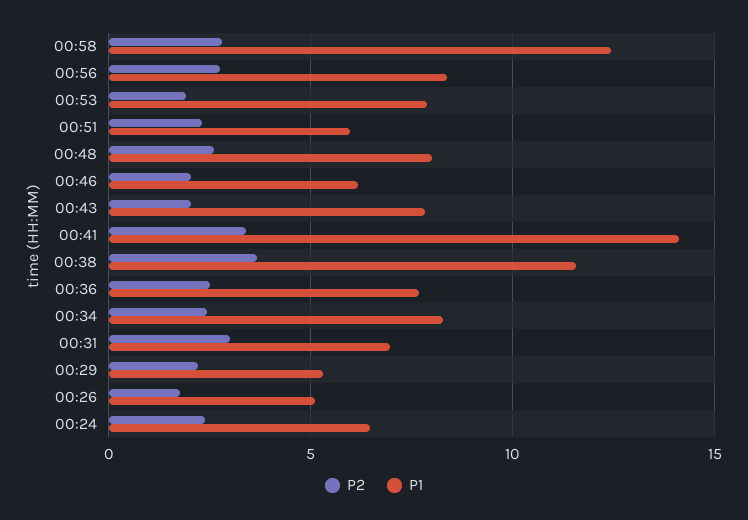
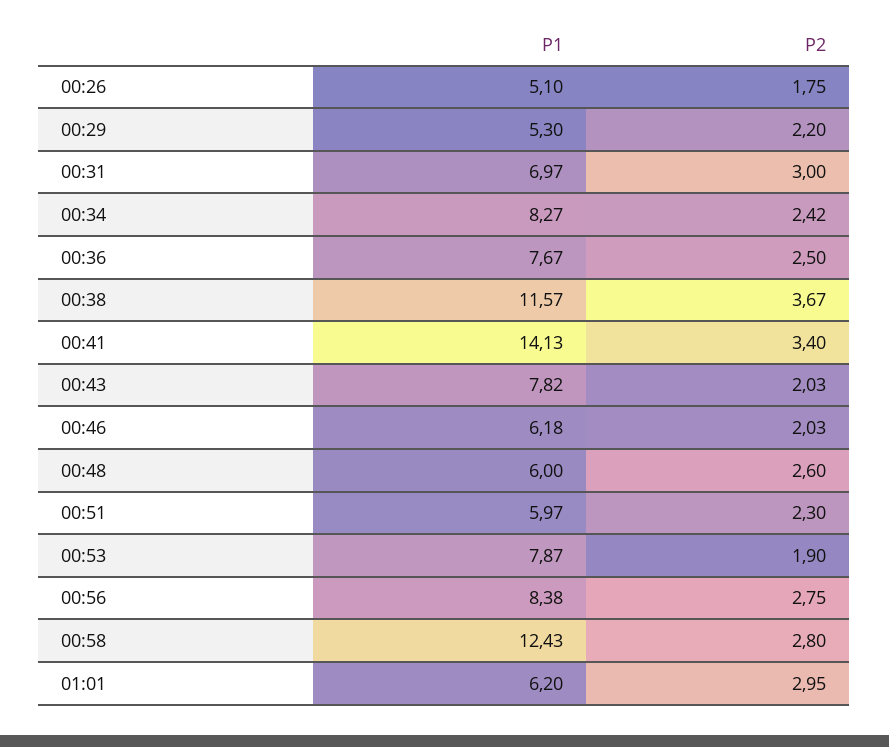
P1, 00:48: 8 -> 6
P2, 00:24: 2.5 -> none
P1, 00:24: 6.5 -> none
P1, 01:01: none -> 6.2
P2, 01:01: none -> 2.95

